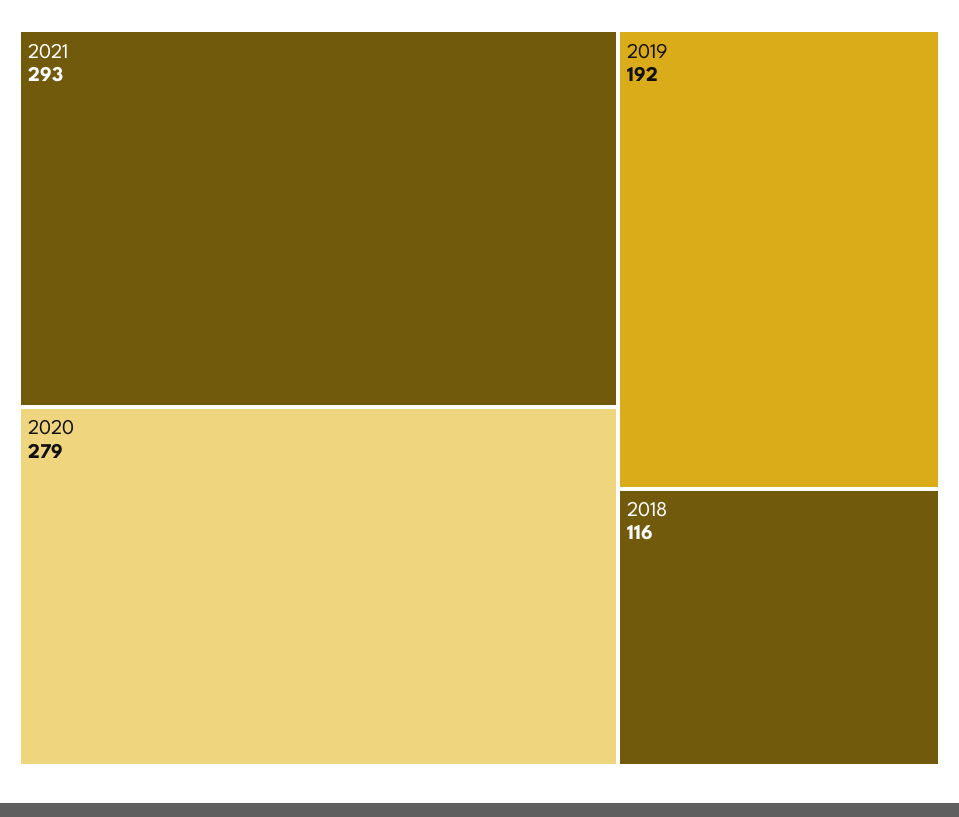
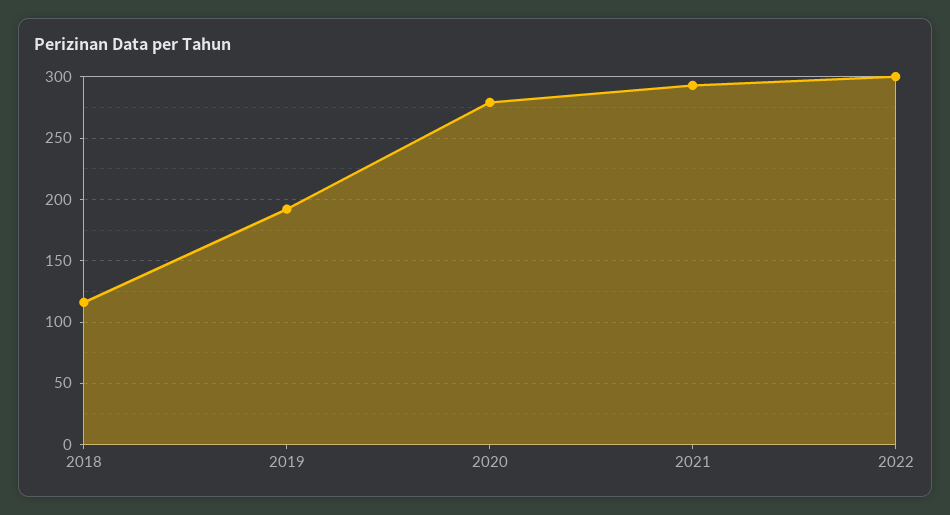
2022: none -> 300

